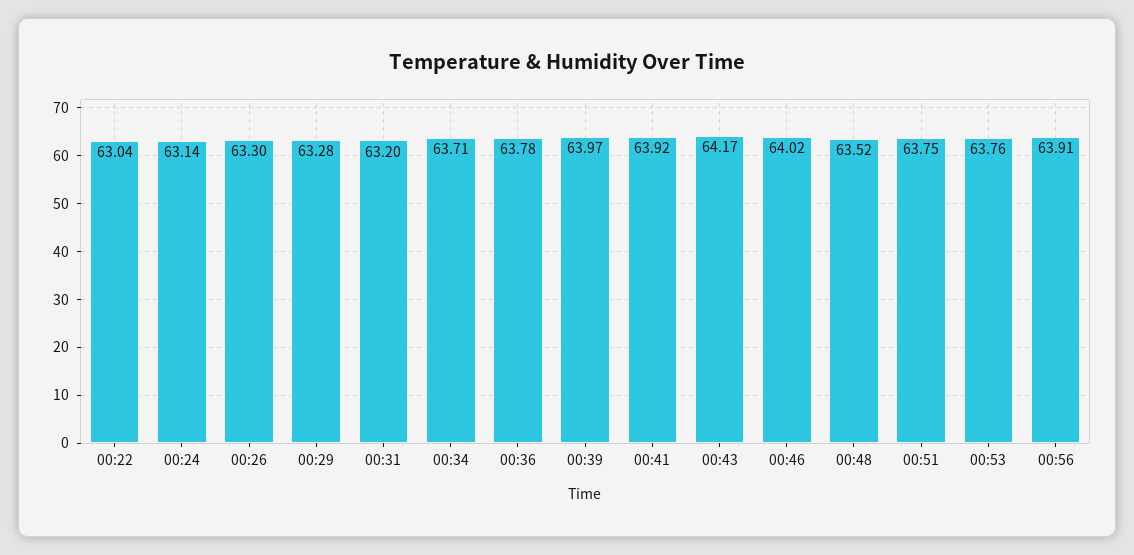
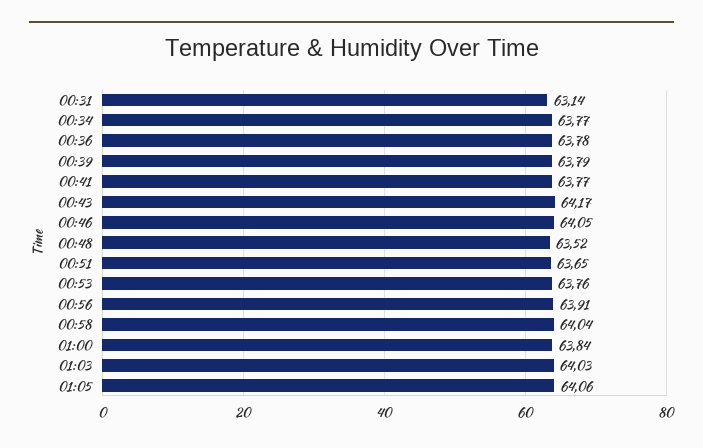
00:22: 63.04 -> none
00:24: 63.14 -> none
00:26: 63.3 -> none
00:29: 63.28 -> none
00:31: 63.2 -> 63.14
00:34: 63.71 -> 63.77
00:39: 63.97 -> 63.79
00:41: 63.92 -> 63.77
00:46: 64.02 -> 64.05
00:51: 63.75 -> 63.65
00:58: none -> 64.04
01:00: none -> 63.84
01:03: none -> 64.03
01:05: none -> 64.06

